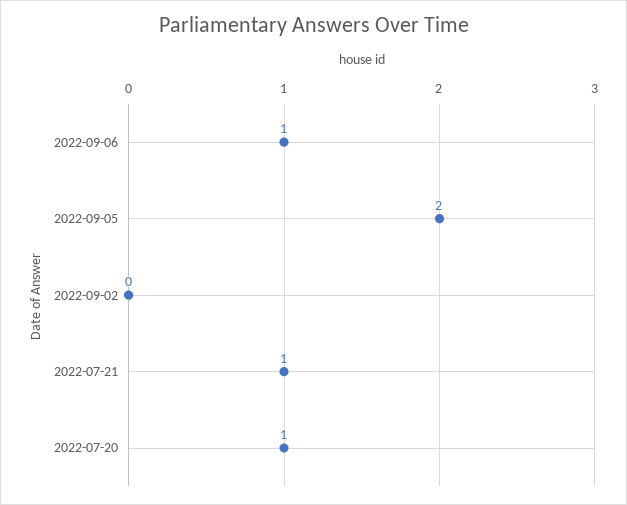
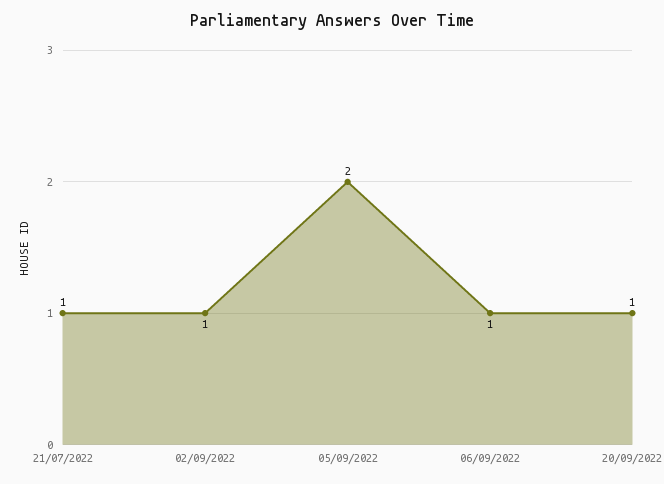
2022-09-02: 0 -> 1
2022-07-20: 1 -> none
20/09/2022: none -> 1

